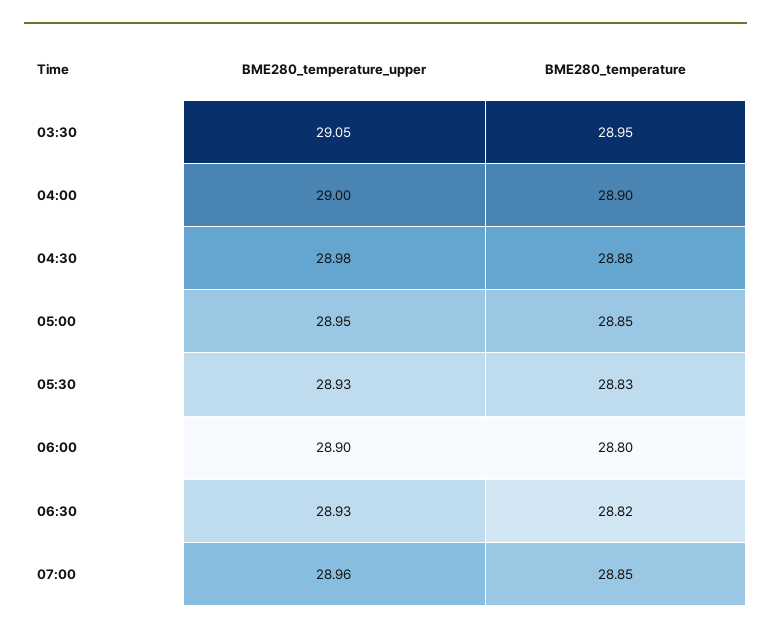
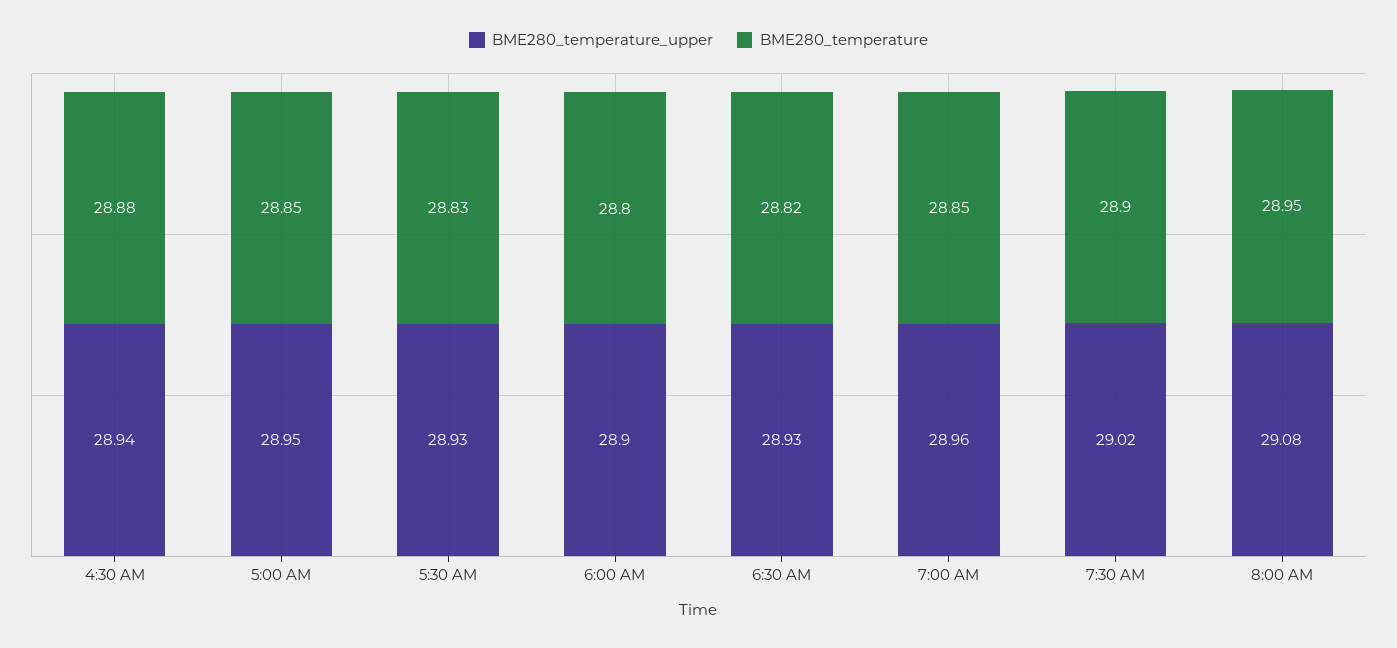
BME280_temperature_upper, 03:30: 29.05 -> none
BME280_temperature, 03:30: 28.95 -> none
BME280_temperature_upper, 04:00: 29 -> none
BME280_temperature, 04:00: 28.9 -> none
BME280_temperature_upper, 04:30: 28.98 -> 28.94
BME280_temperature_upper, 7:30 AM: none -> 29.02
BME280_temperature, 7:30 AM: none -> 28.9
BME280_temperature_upper, 8:00 AM: none -> 29.08
BME280_temperature, 8:00 AM: none -> 28.95

